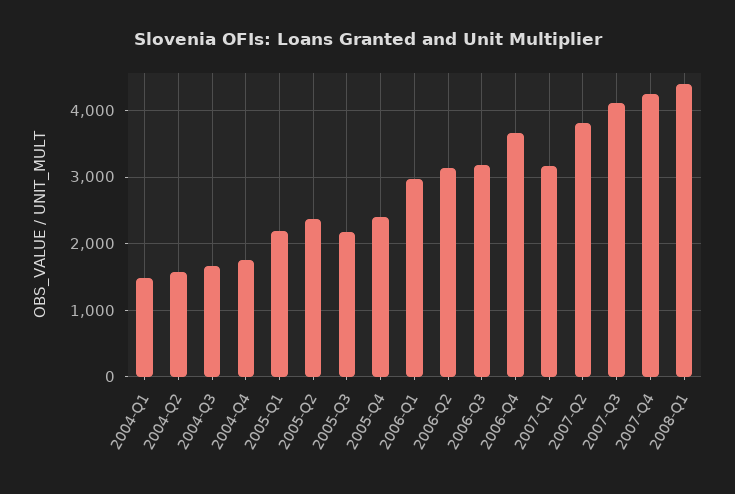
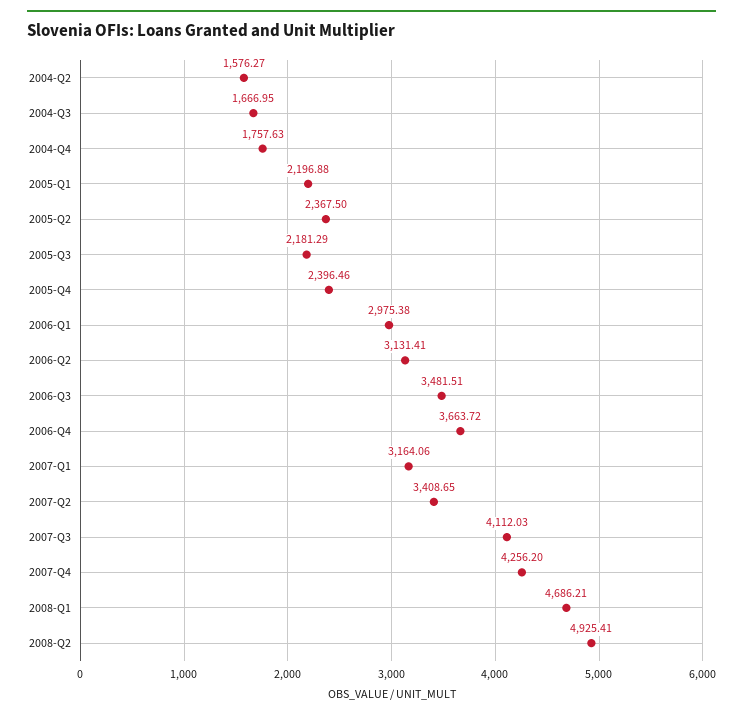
2004-Q1: 1500 -> none
2006-Q3: 3200 -> 3481.51
2007-Q2: 3800 -> 3408.65
2008-Q1: 4400 -> 4686.21
2008-Q2: none -> 4925.41

